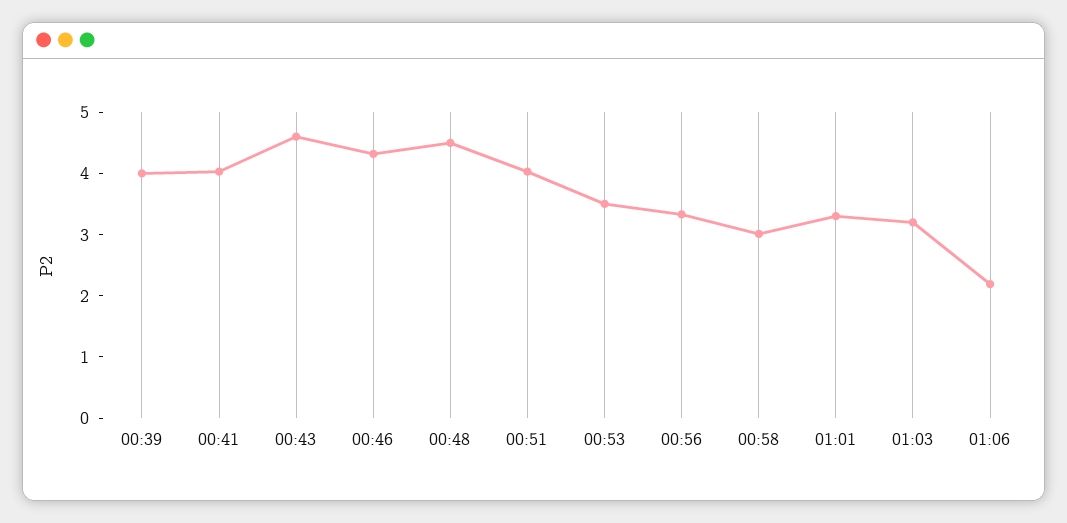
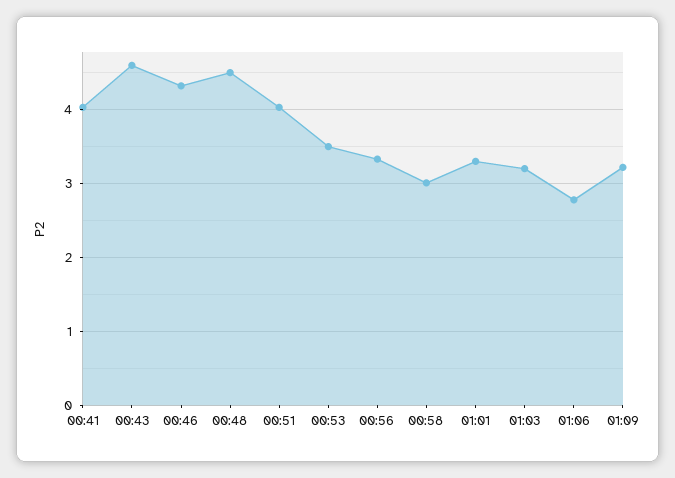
00:39: 4 -> none
01:06: 2.2 -> 2.8
01:09: none -> 3.2

